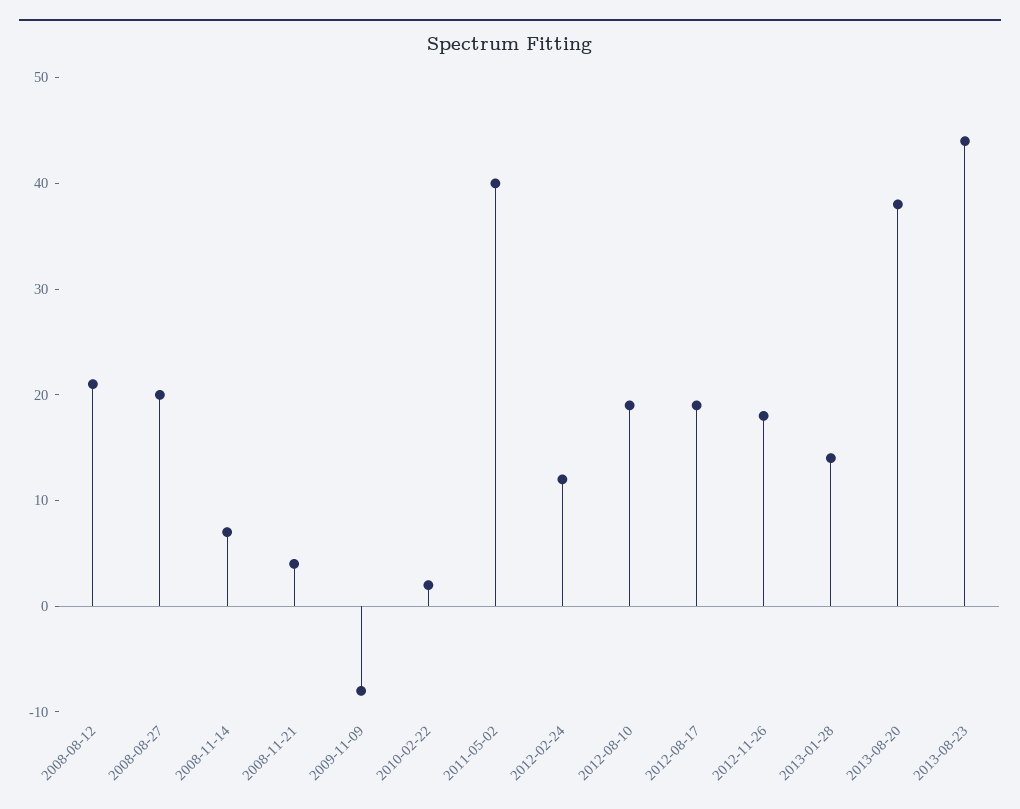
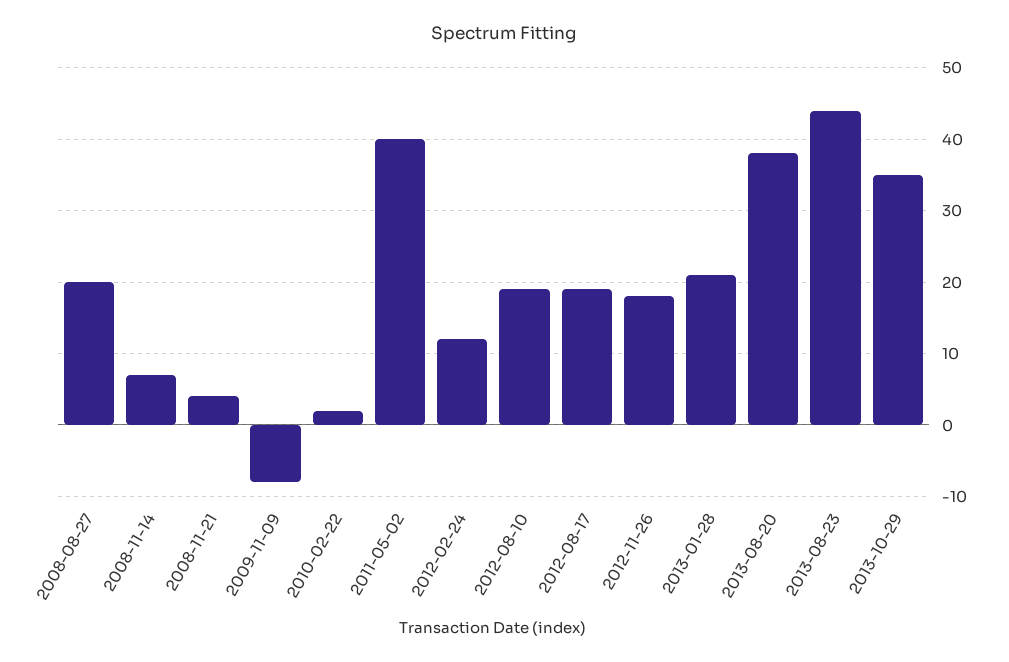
2008-08-12: 21 -> none
2013-01-28: 14 -> 21
2013-10-29: none -> 35

